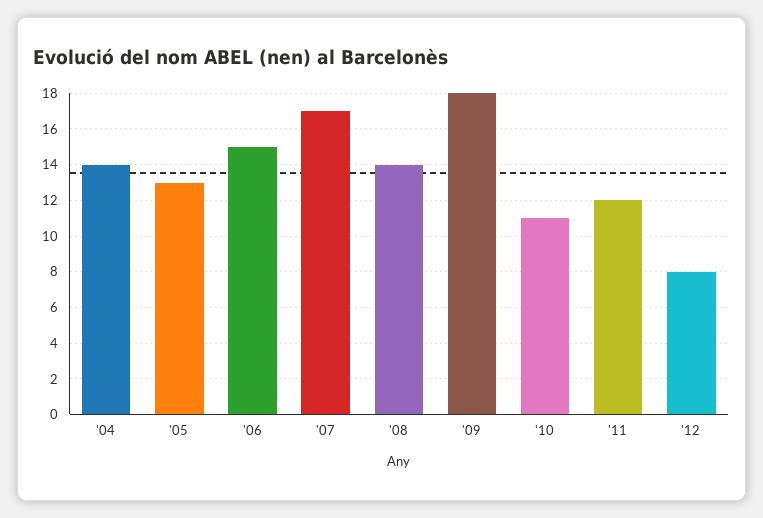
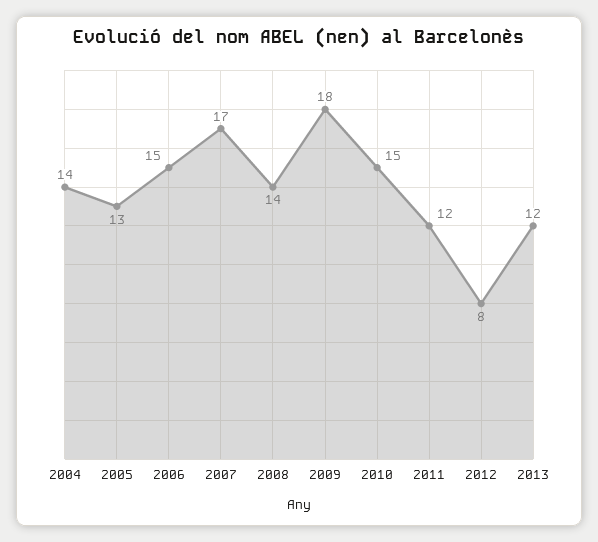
'10: 11 -> 15
2013: none -> 12

